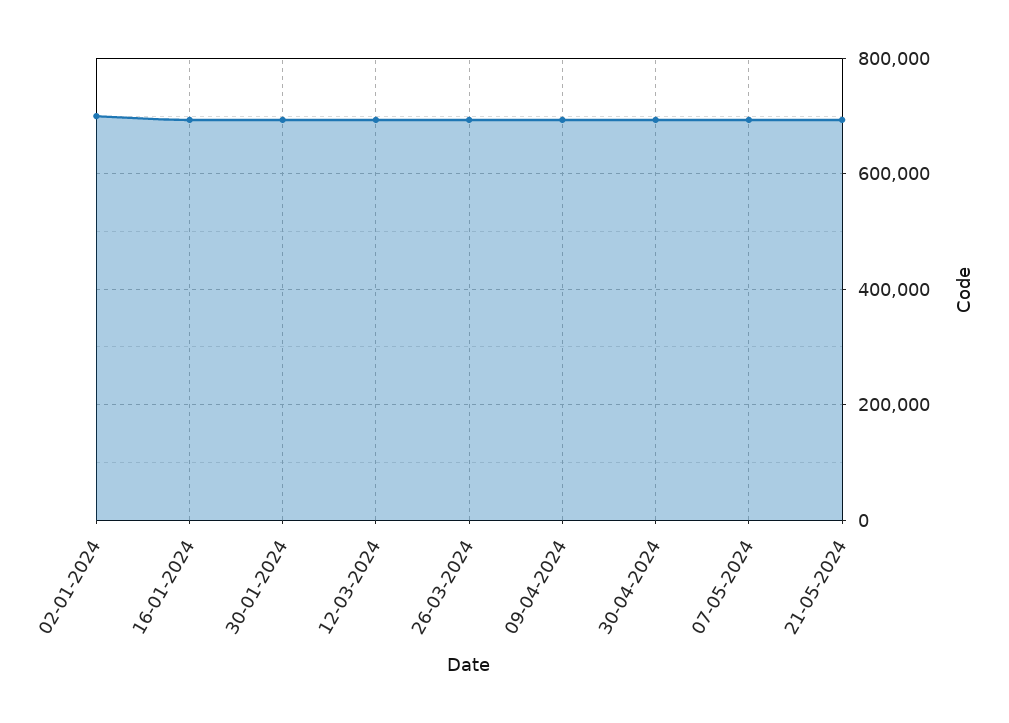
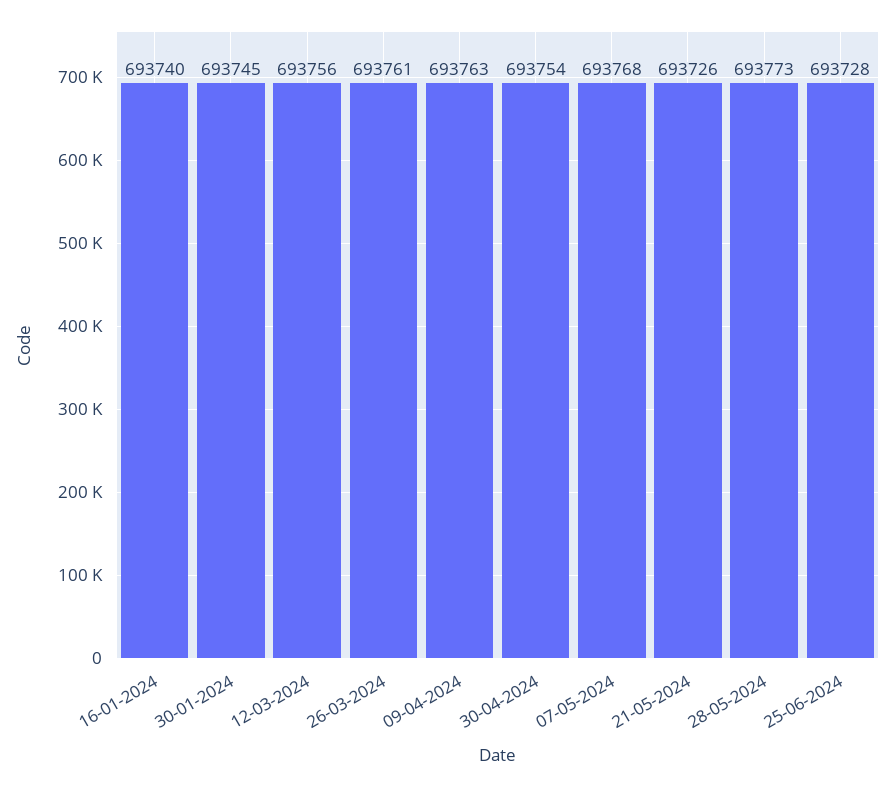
02-01-2024: 700000 -> none
28-05-2024: none -> 693773
25-06-2024: none -> 693728

